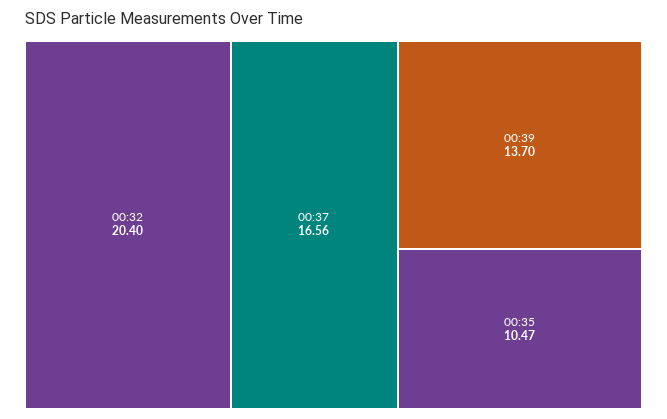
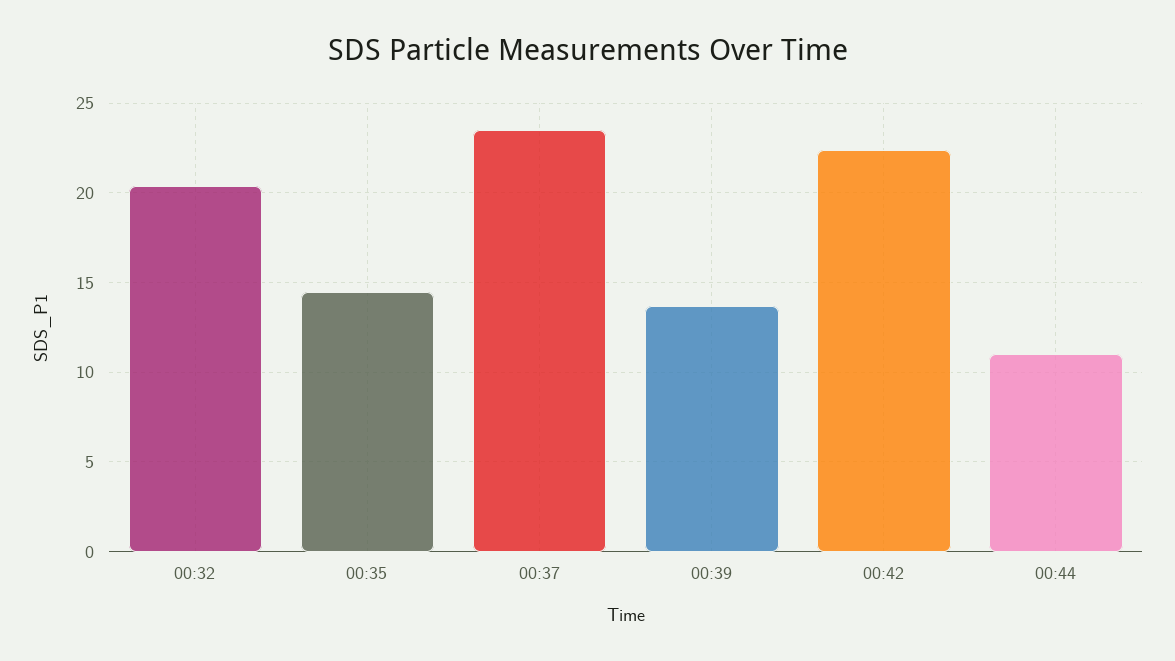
00:37: 16.56 -> 23.5
00:35: 10.47 -> 14.5
00:42: none -> 22.5
00:44: none -> 11

